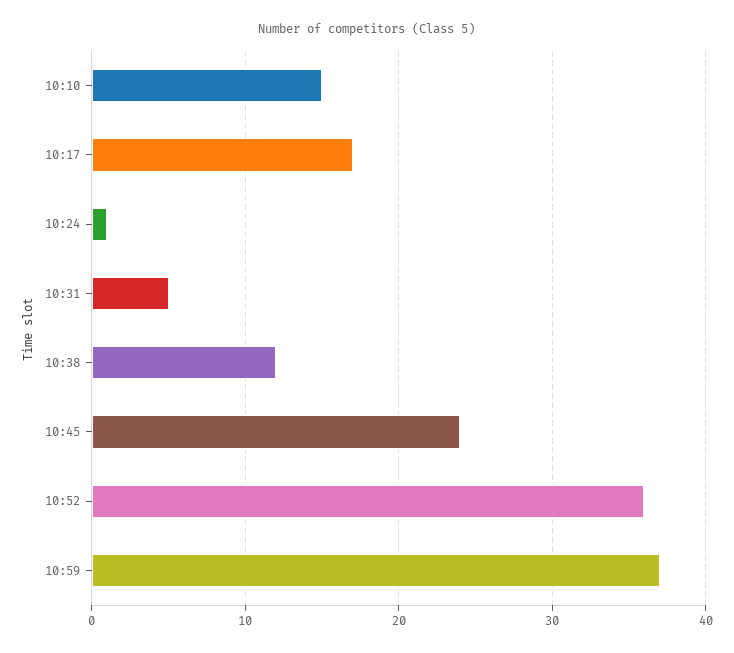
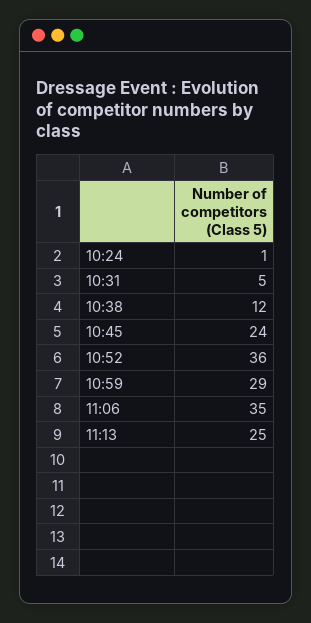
10:10: 15 -> none
10:17: 17 -> none
10:59: 37 -> 29
11:06: none -> 35
11:13: none -> 25

